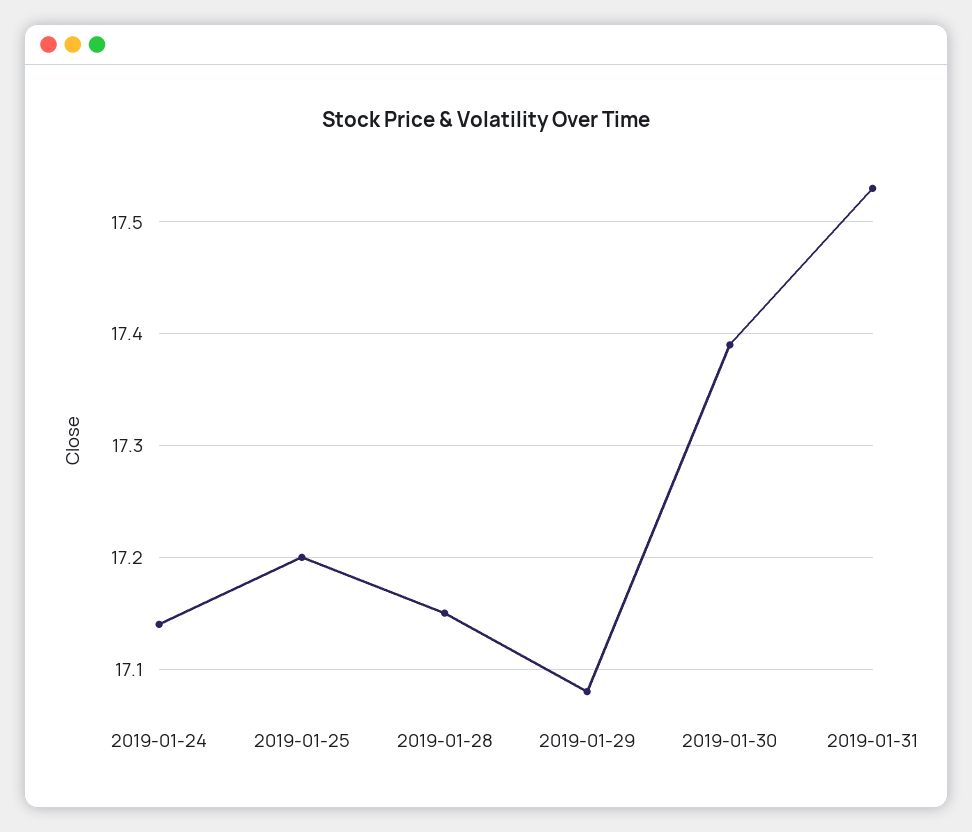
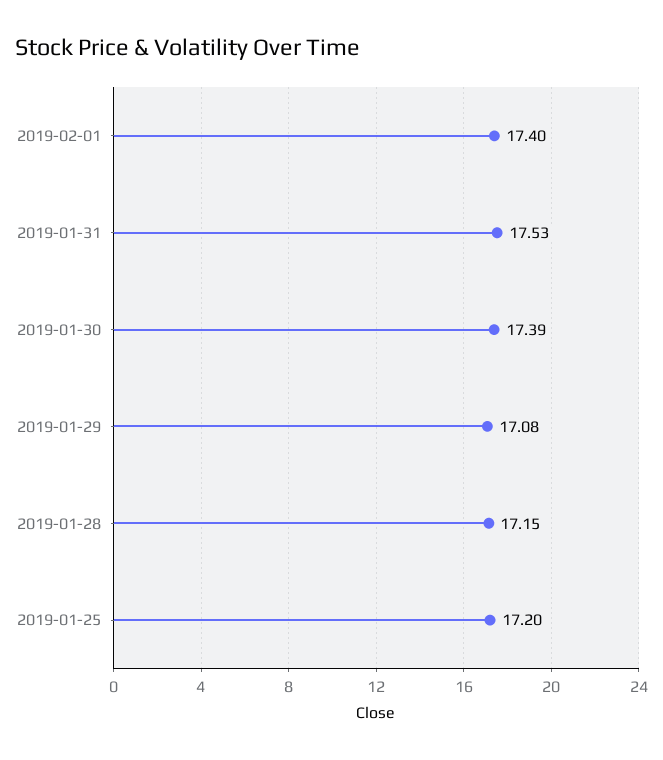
2019-01-24: 17.14 -> none
2019-02-01: none -> 17.4

